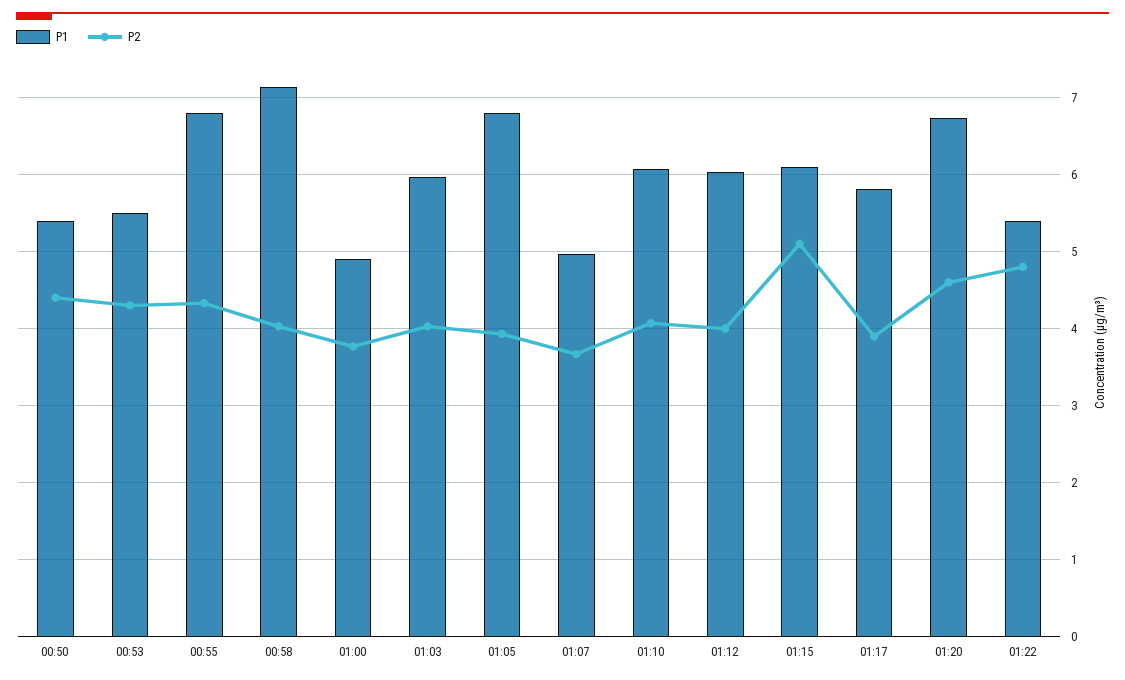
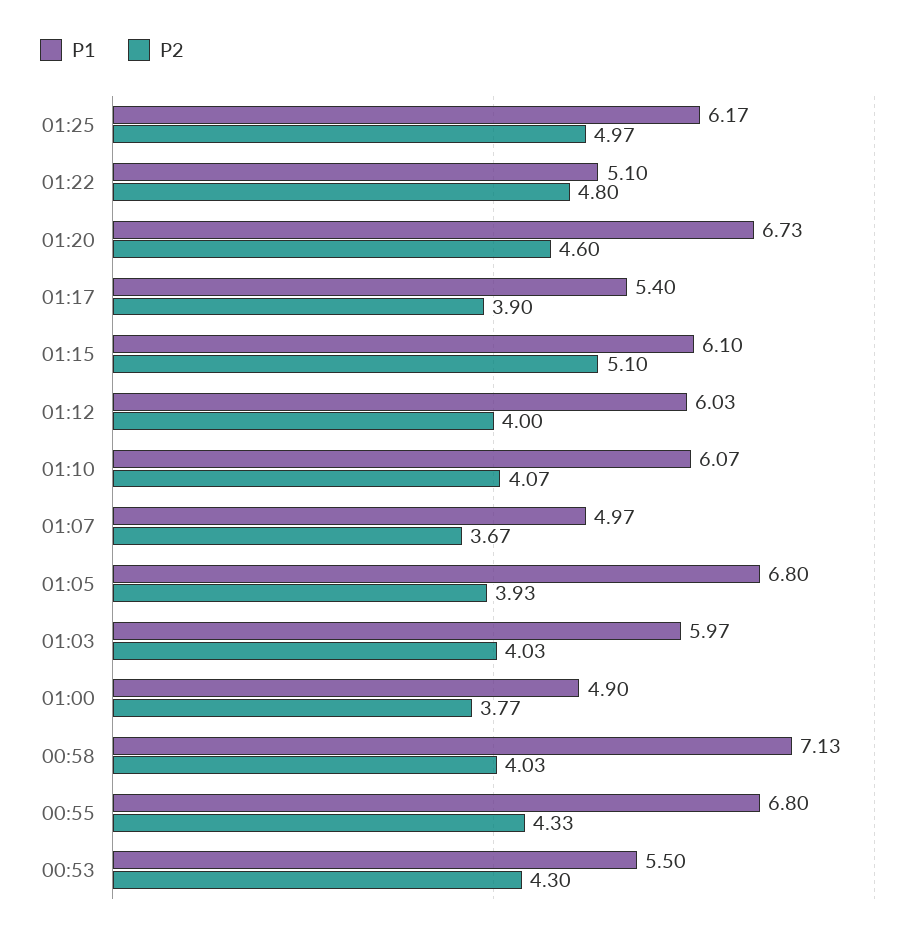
P1, 00:50: 5.4 -> none
P2, 00:50: 4.4 -> none
P1, 01:17: 5.8 -> 5.4
P1, 01:22: 5.4 -> 5.1
P1, 01:25: none -> 6.17
P2, 01:25: none -> 4.97

